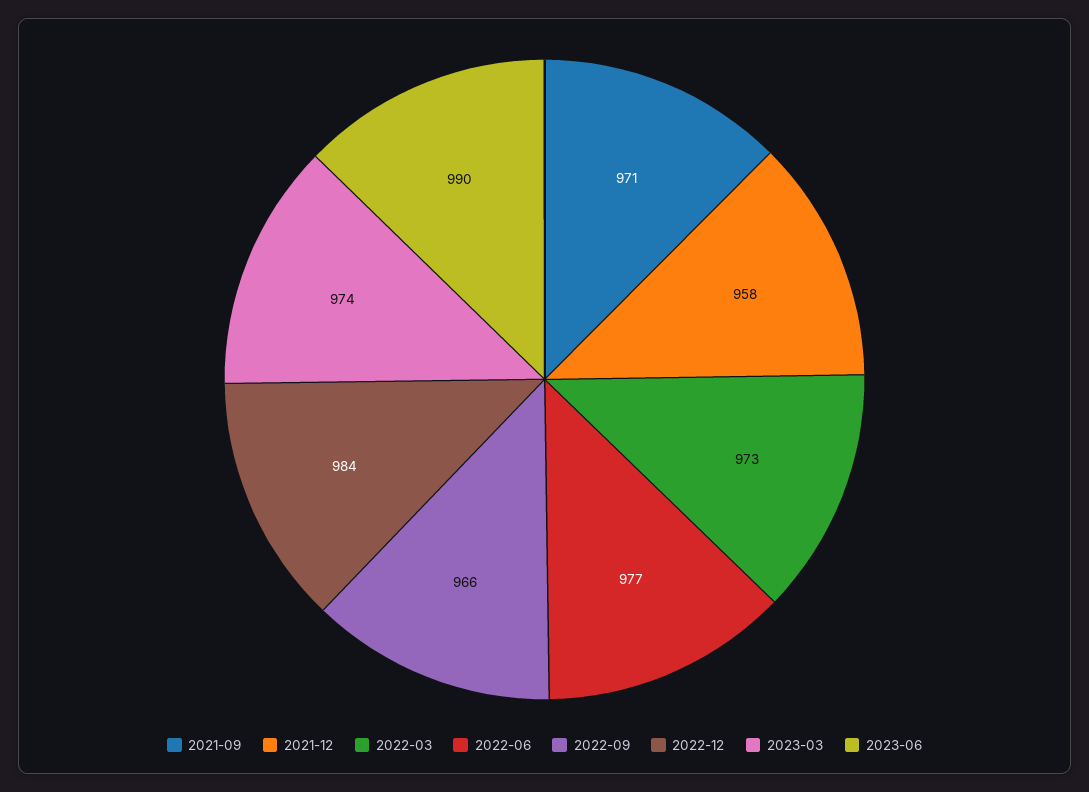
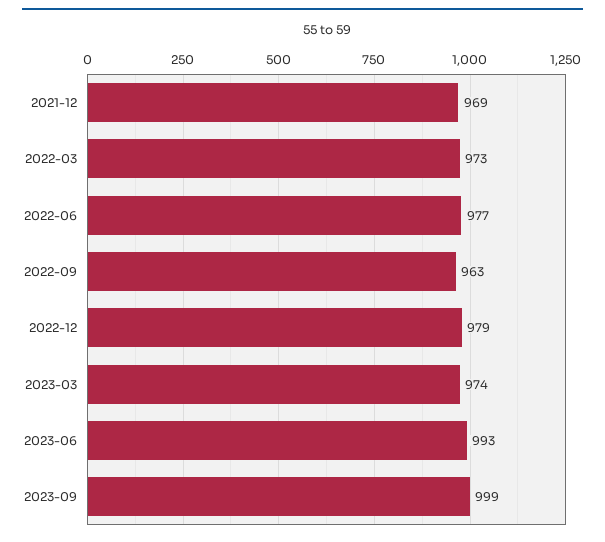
2021-09: 971 -> none
2021-12: 958 -> 969
2022-09: 966 -> 963
2022-12: 984 -> 979
2023-06: 990 -> 993
2023-09: none -> 999

